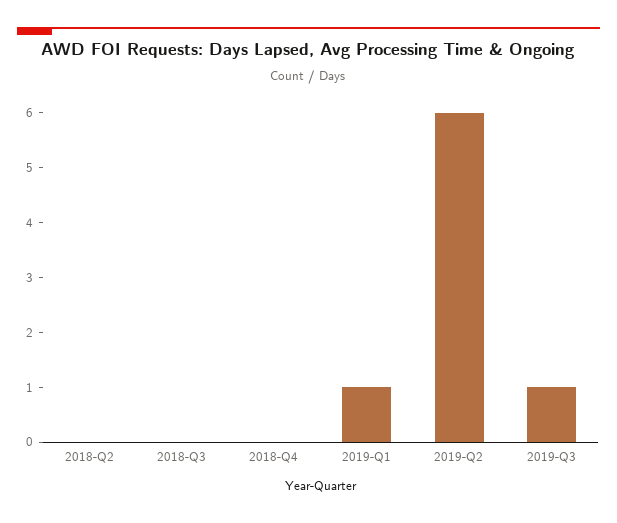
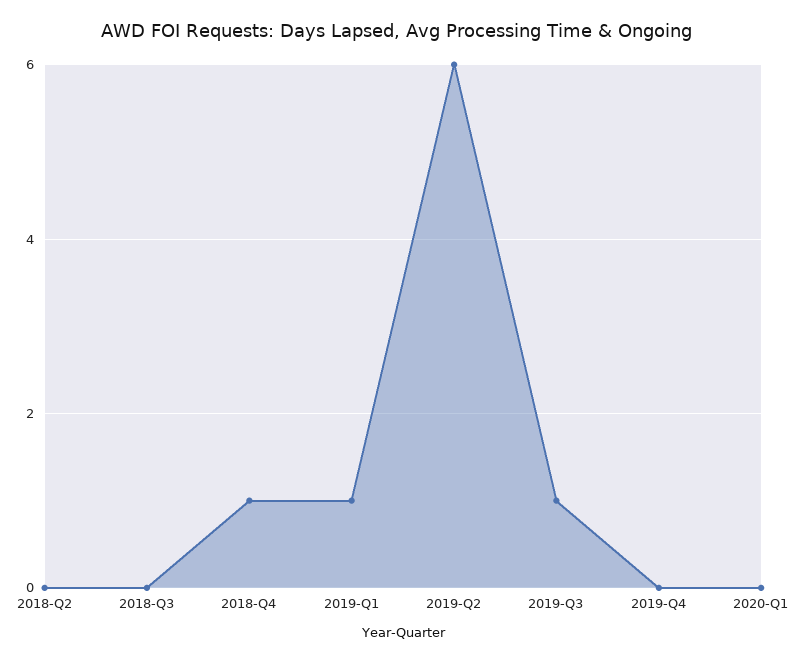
2018-Q4: 0 -> 1
2019-Q4: none -> 0
2020-Q1: none -> 0

